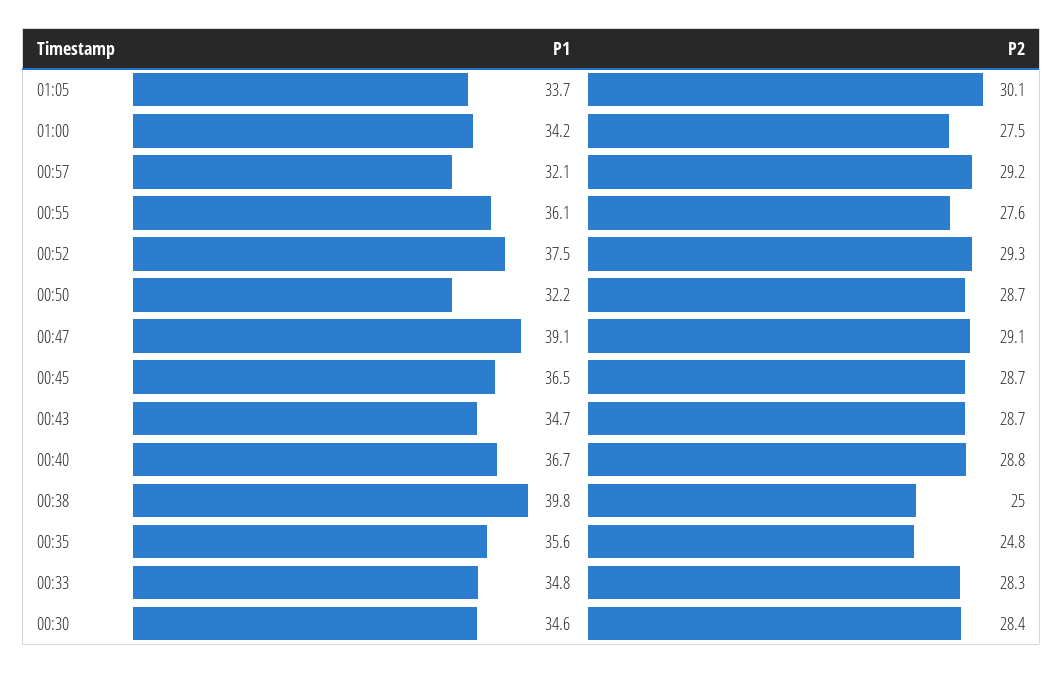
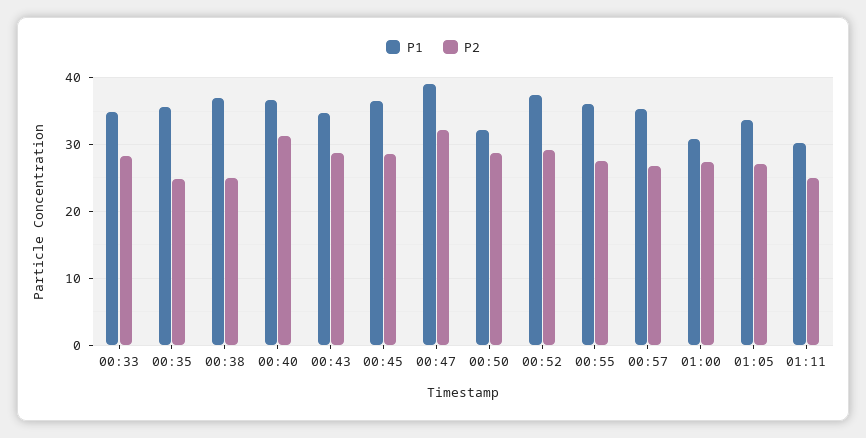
P2, 01:05: 30.1 -> 27
P1, 01:00: 34.2 -> 31
P1, 00:57: 32.1 -> 35
P2, 00:57: 29.2 -> 27
P2, 00:47: 29.1 -> 32
P2, 00:40: 28.8 -> 31
P1, 00:38: 39.8 -> 37
P1, 00:30: 34.6 -> none
P2, 00:30: 28.4 -> none
P1, 01:11: none -> 30
P2, 01:11: none -> 25

